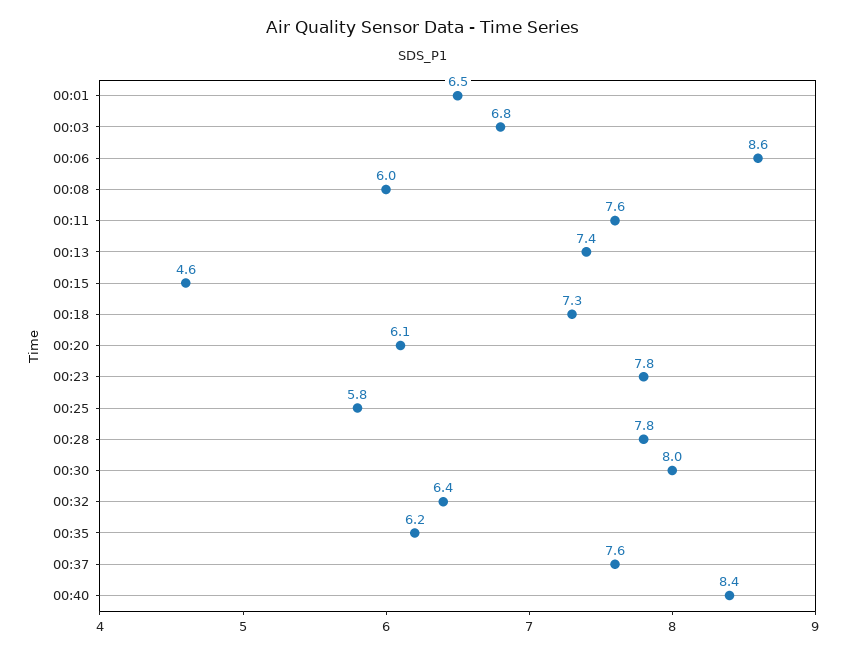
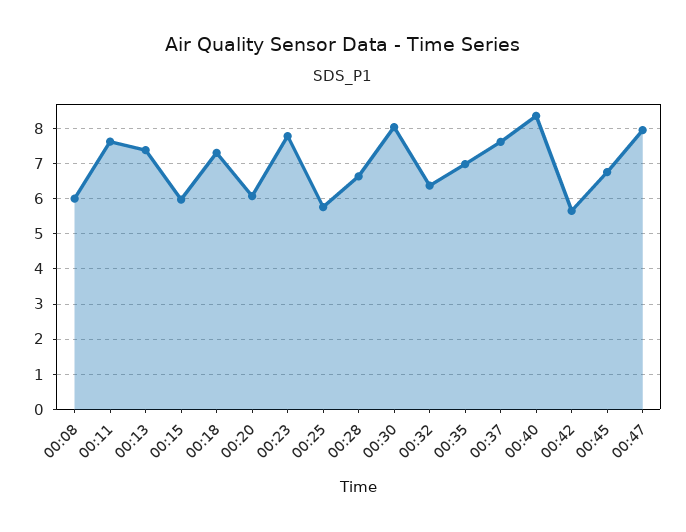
00:01: 6.5 -> none
00:03: 6.8 -> none
00:06: 8.6 -> none
00:15: 4.6 -> 6
00:28: 7.8 -> 6.6
00:35: 6.2 -> 7
00:42: none -> 5.6
00:45: none -> 6.8
00:47: none -> 8

